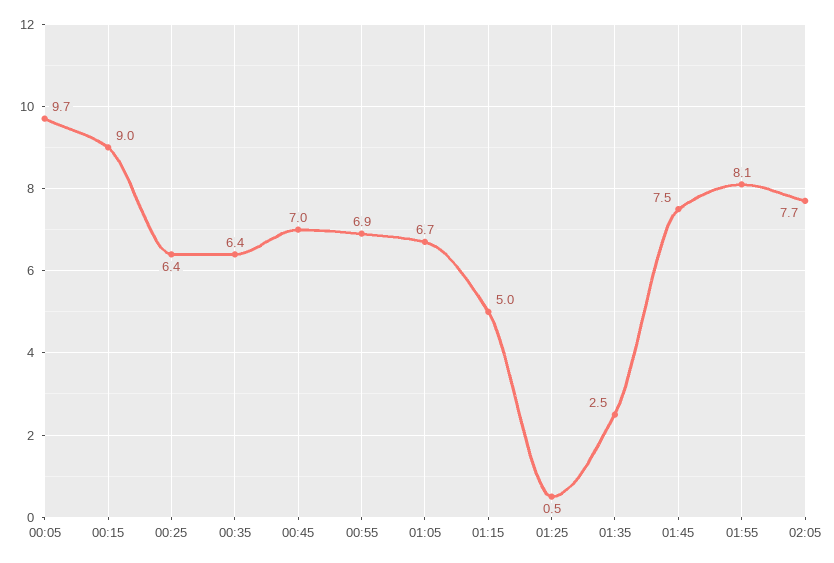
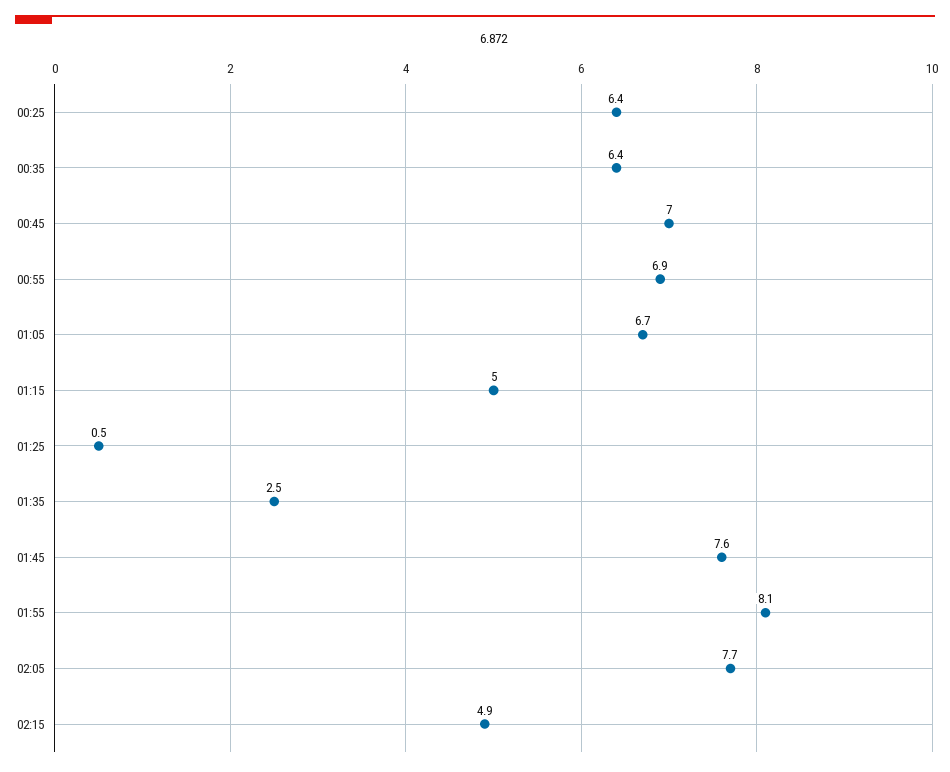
00:05: 9.7 -> none
00:15: 9 -> none
01:45: 7.5 -> 7.6
02:15: none -> 4.9

